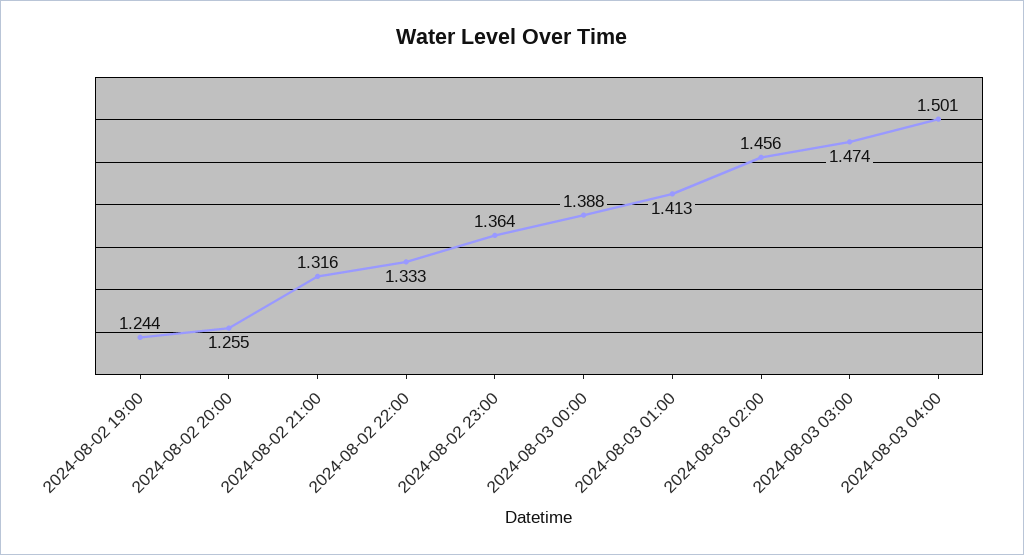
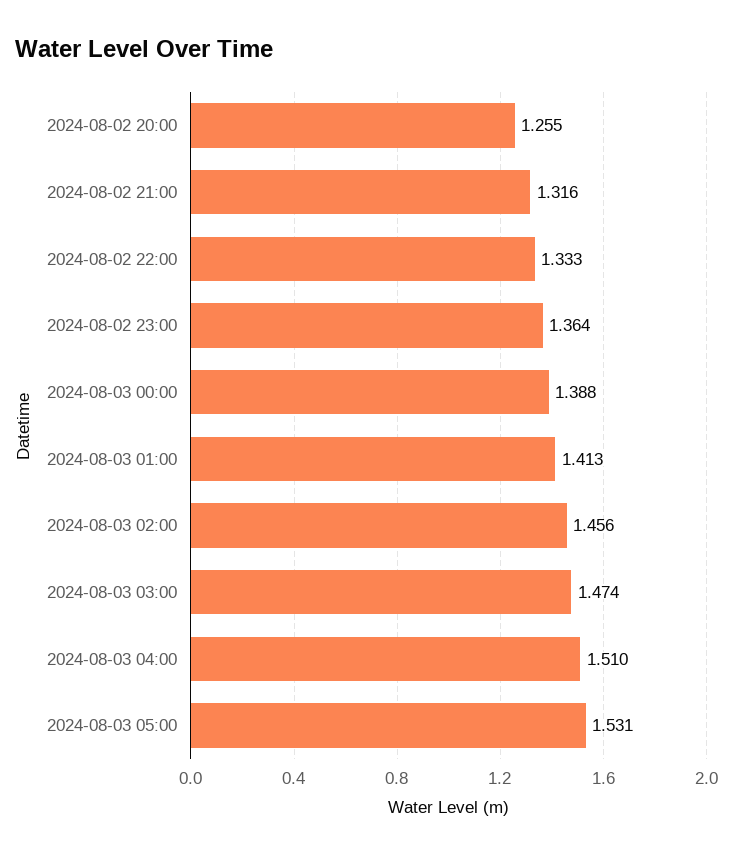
2024-08-02 19:00: 1.244 -> none
2024-08-03 04:00: 1.501 -> 1.51
2024-08-03 05:00: none -> 1.531

